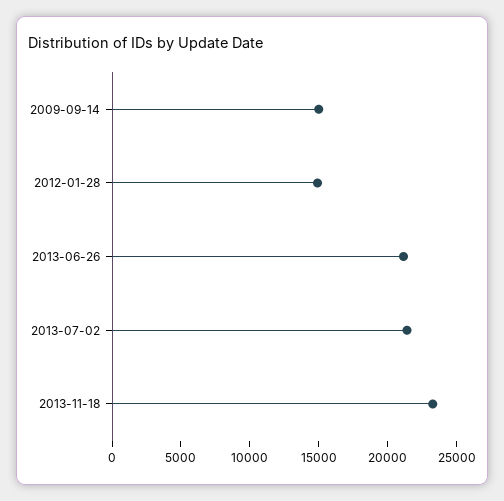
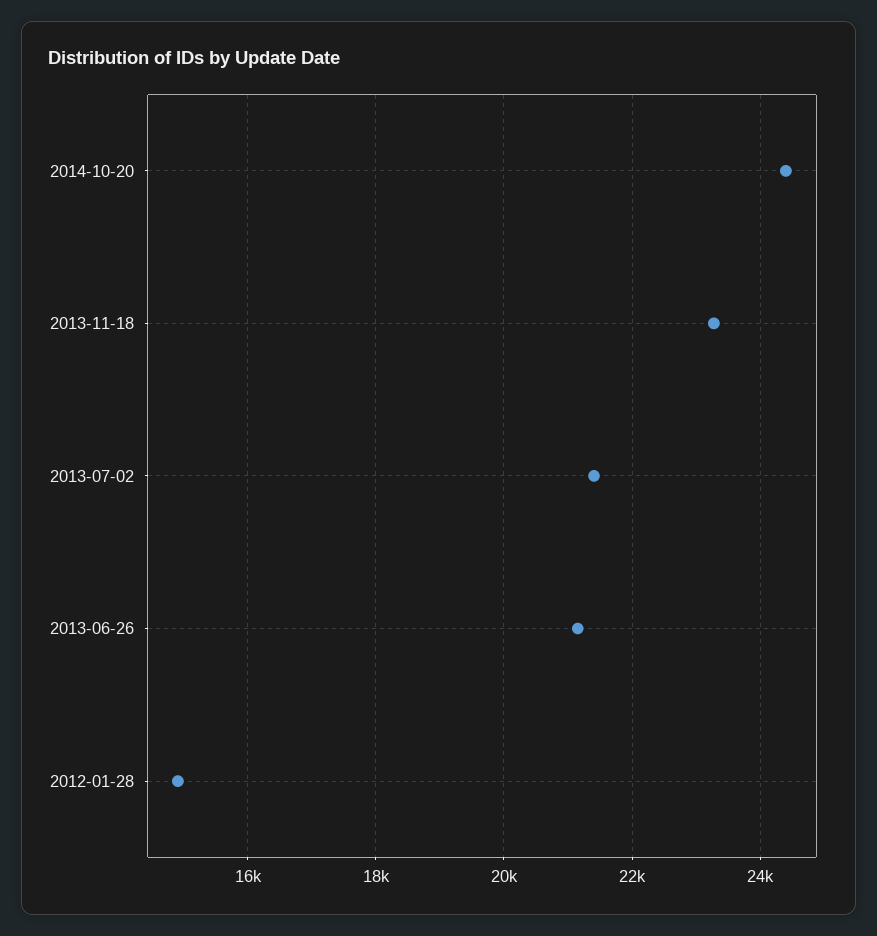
2009-09-14: 15000 -> none
2014-10-20: none -> 24400

